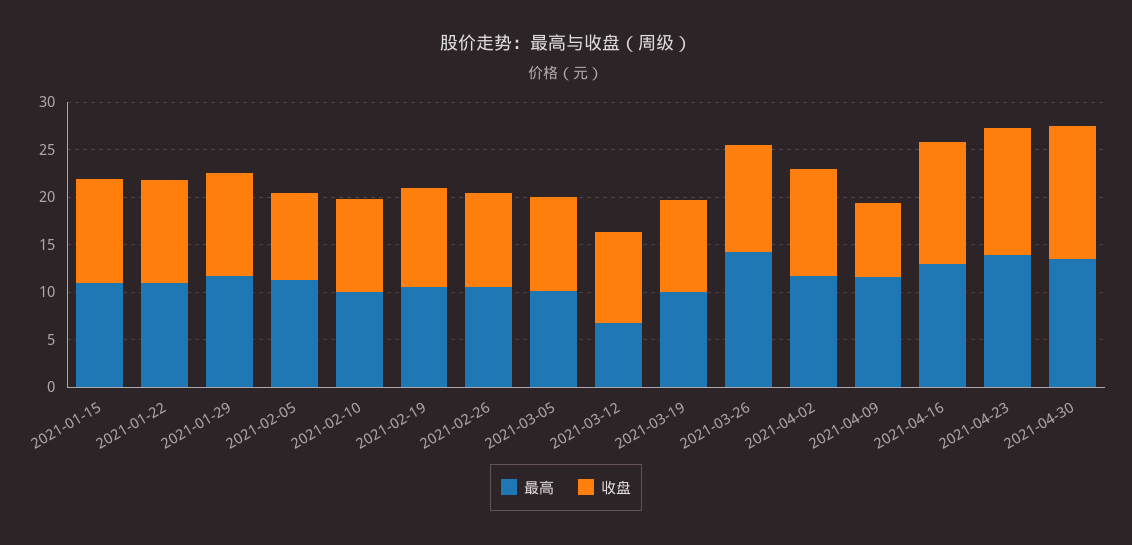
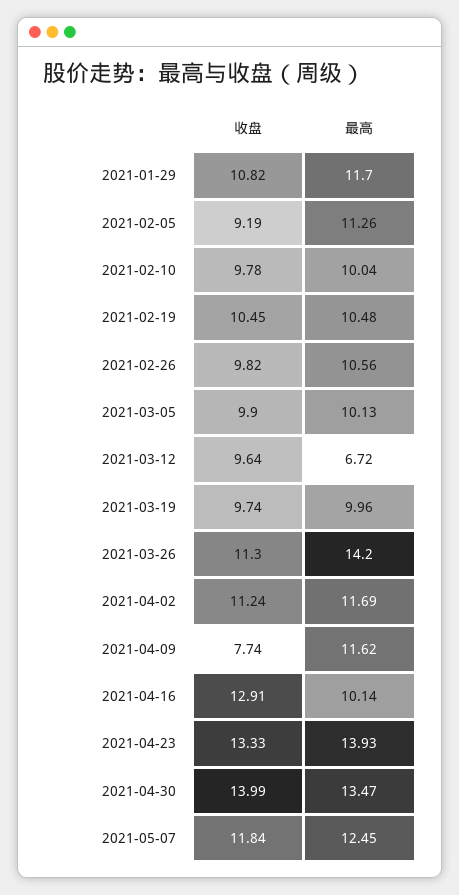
最高, 2021-01-15: 11 -> none
收盘, 2021-01-15: 11 -> none
最高, 2021-01-22: 11 -> none
收盘, 2021-01-22: 11 -> none
最高, 2021-04-16: 13 -> 10.14
收盘, 2021-05-07: none -> 11.84
最高, 2021-05-07: none -> 12.45

